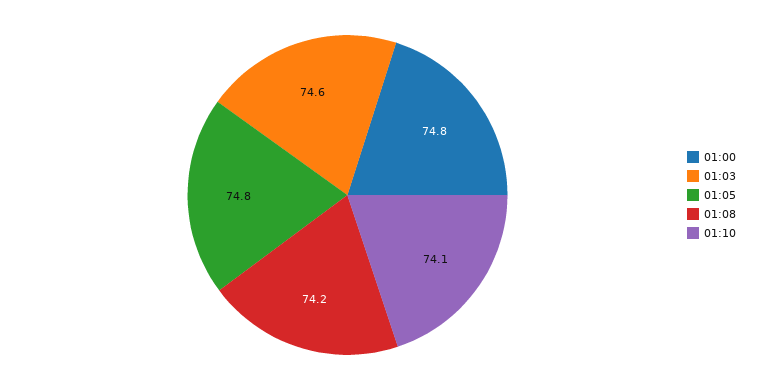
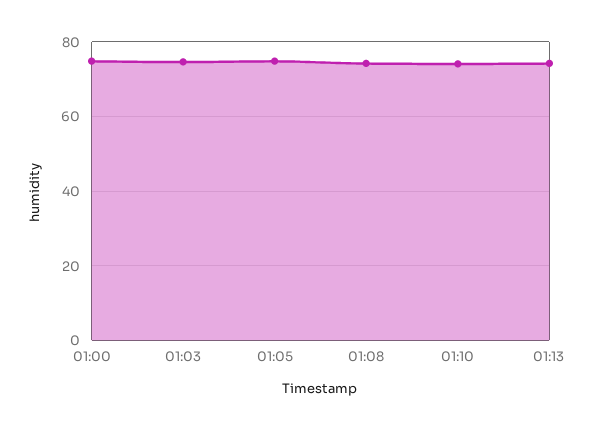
01:13: none -> 74

